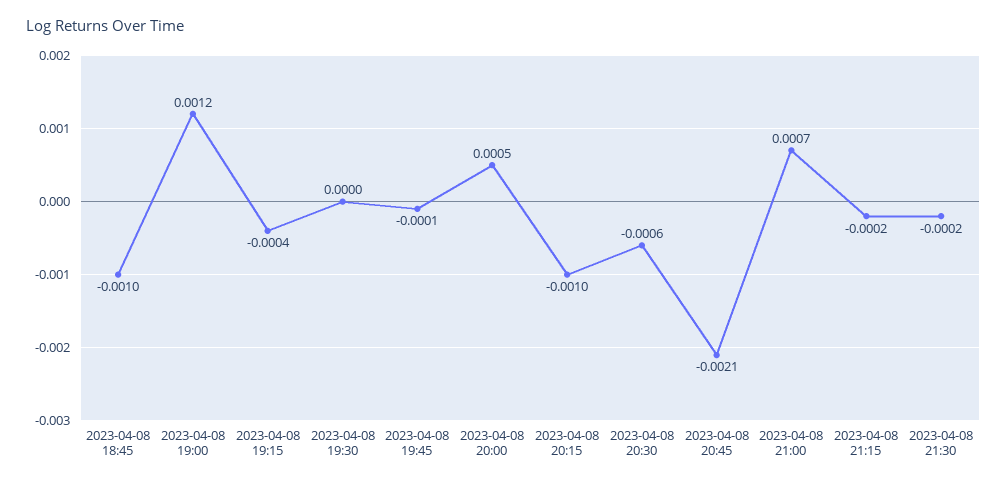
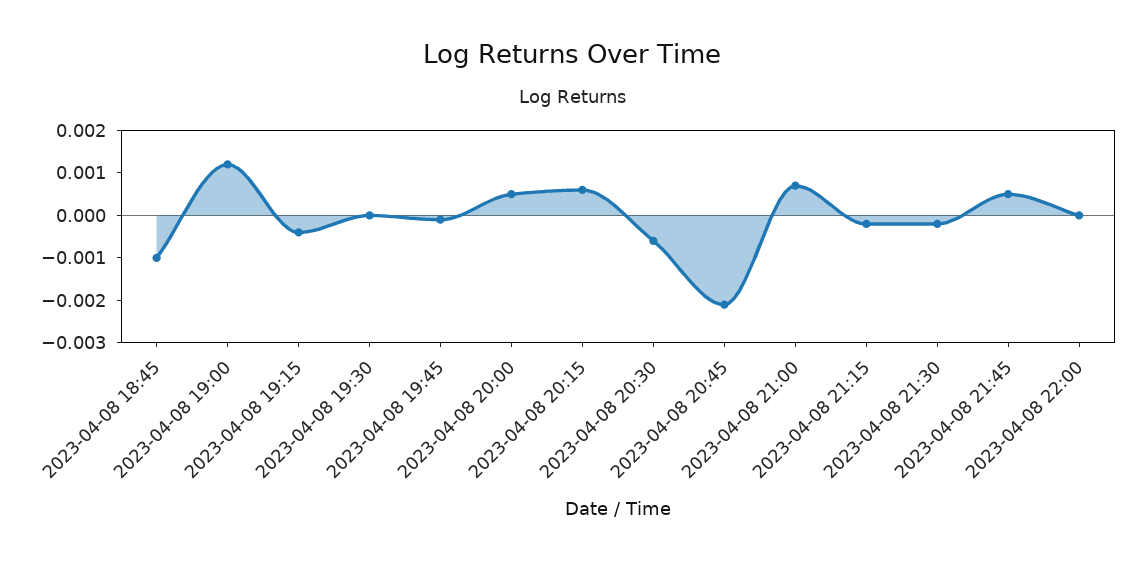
2023-04-08 20:15: -0.001 -> 0.0005
2023-04-08 21:45: none -> 0.0005
2023-04-08 22:00: none -> 0

